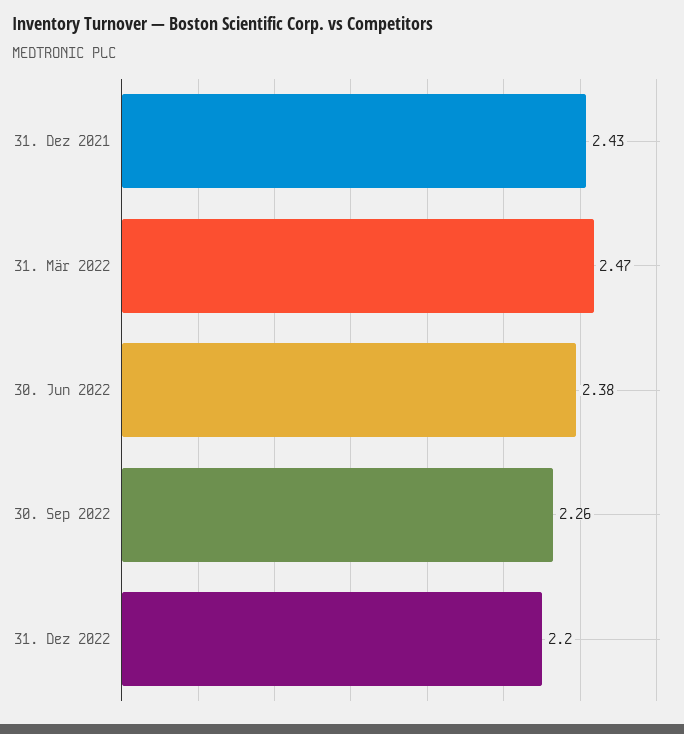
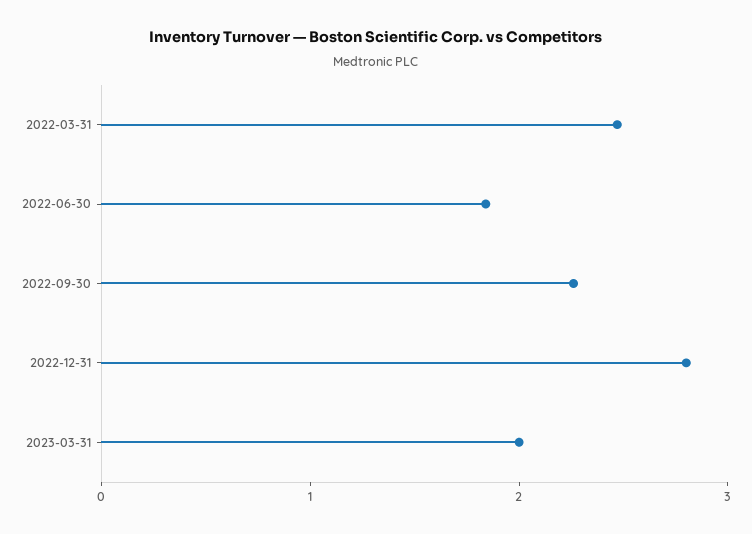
31. Dez 2021: 2.43 -> none
30. Jun 2022: 2.38 -> 1.8
31. Dez 2022: 2.2 -> 2.8
2023-03-31: none -> 2

